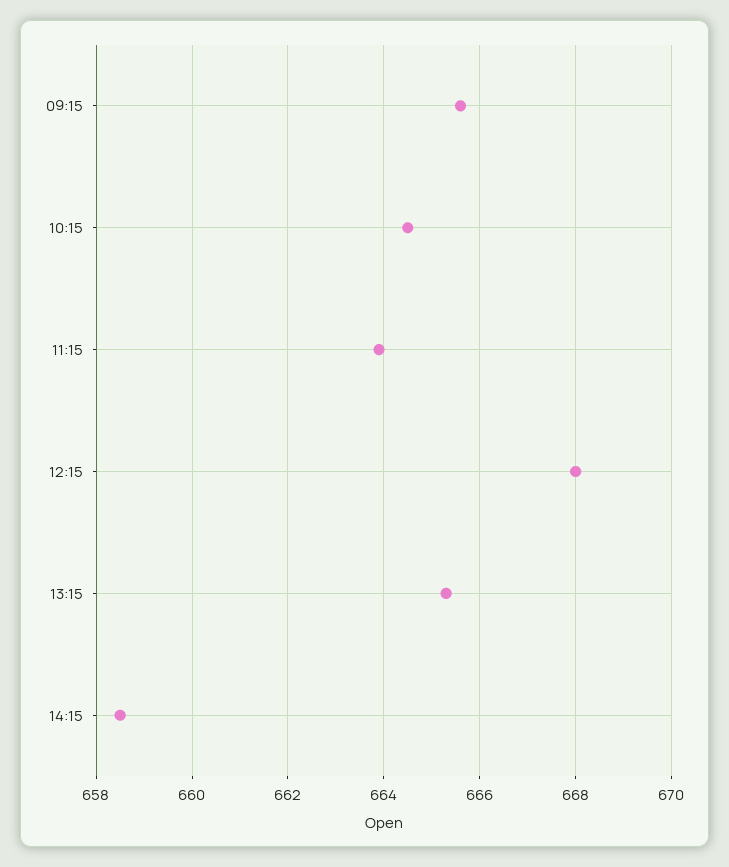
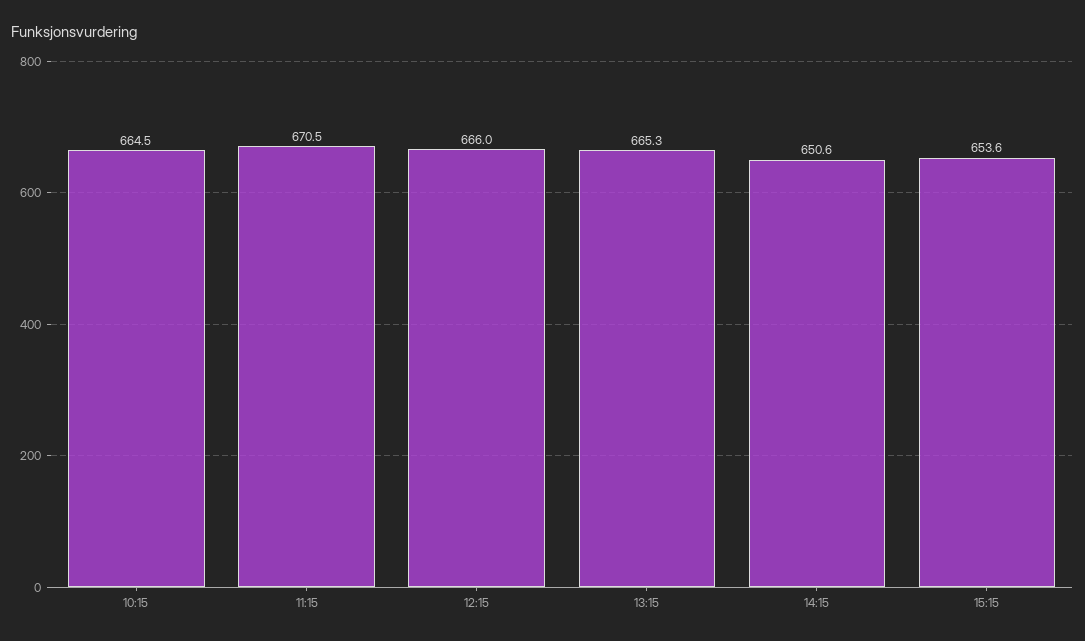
09:15: 665.5 -> none
11:15: 664 -> 670.5
12:15: 668 -> 666
14:15: 658.5 -> 650.6
15:15: none -> 653.6

